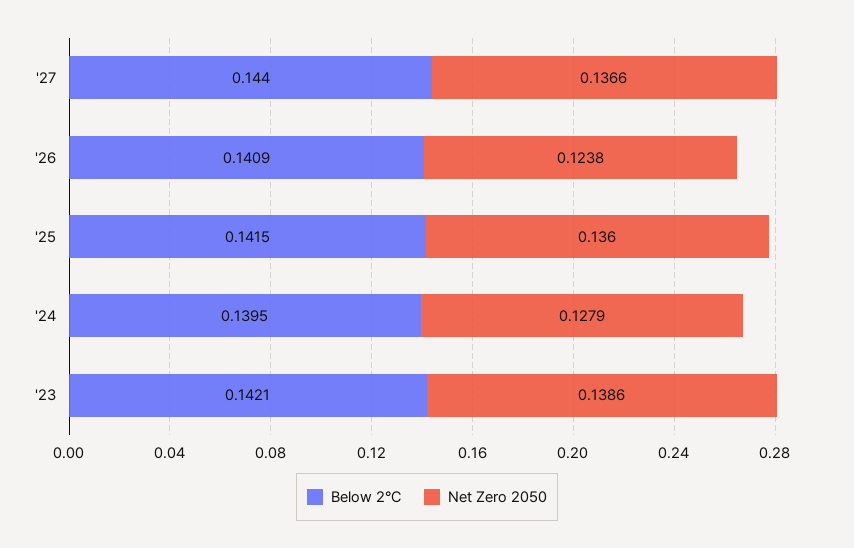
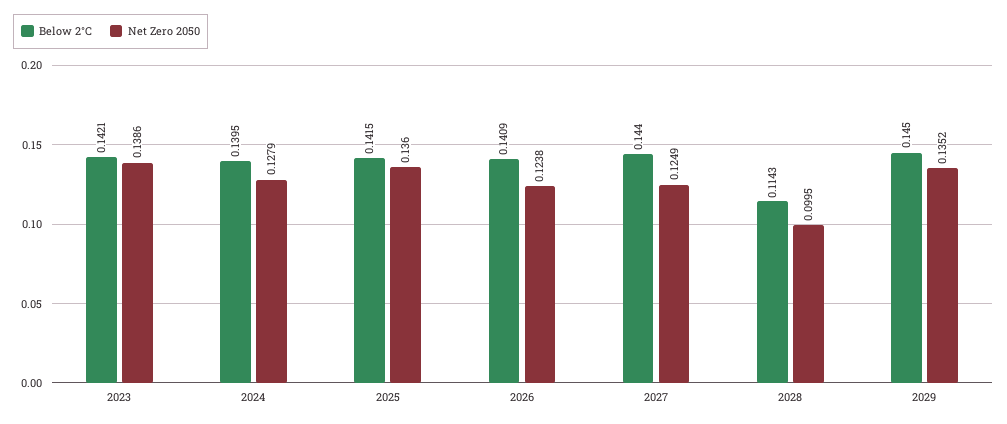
Net Zero 2050, '27: 0.1366 -> 0.1249
Below 2°C, 2028: none -> 0.1143
Net Zero 2050, 2028: none -> 0.0995
Below 2°C, 2029: none -> 0.145
Net Zero 2050, 2029: none -> 0.1352

